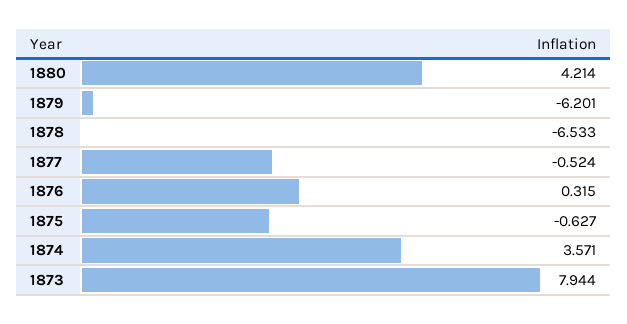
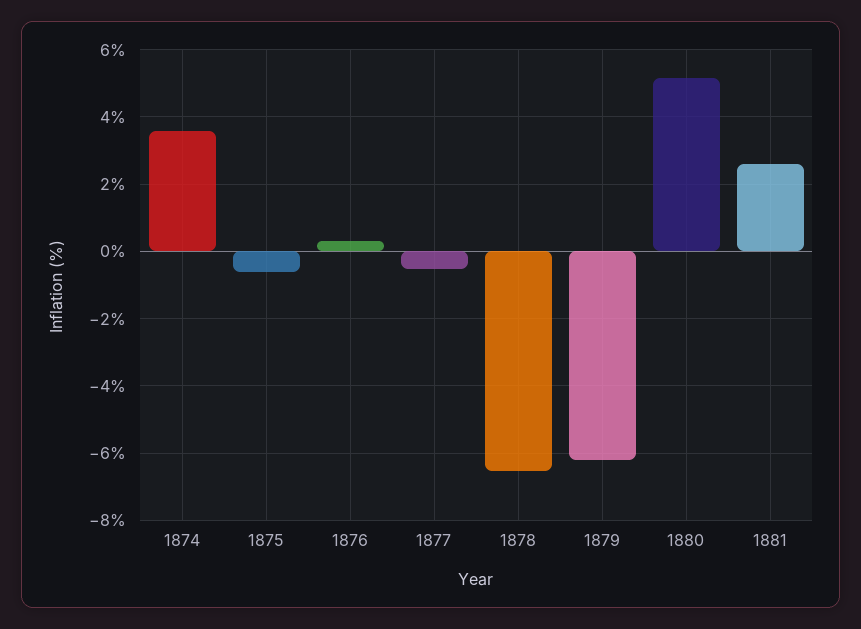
1880: 4.214 -> 5.2
1873: 7.944 -> none
1881: none -> 2.6

